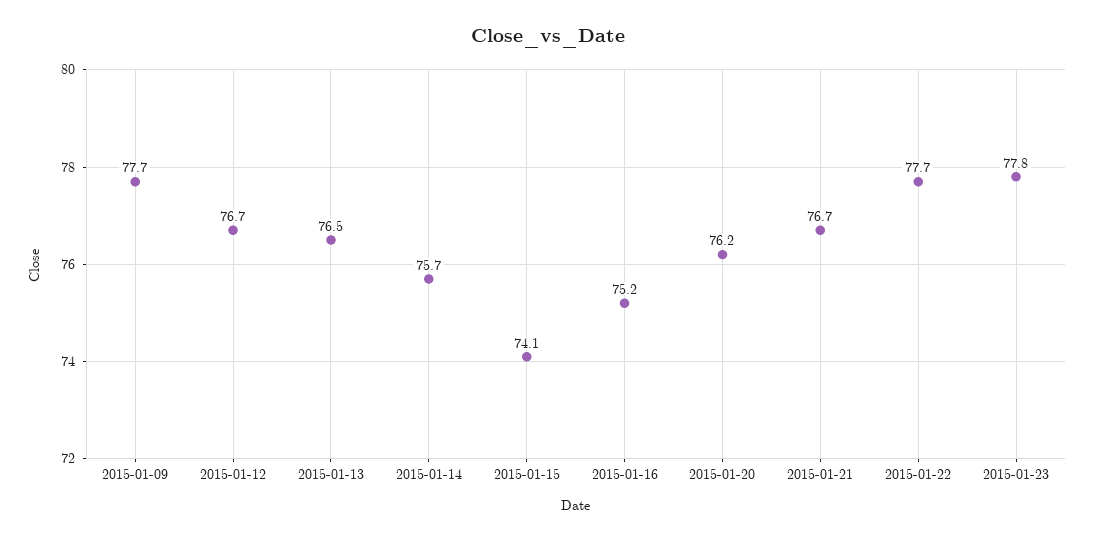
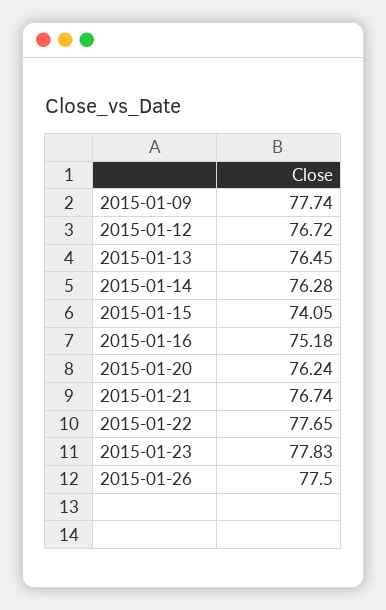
2015-01-14: 75.7 -> 76.28
2015-01-26: none -> 77.5

